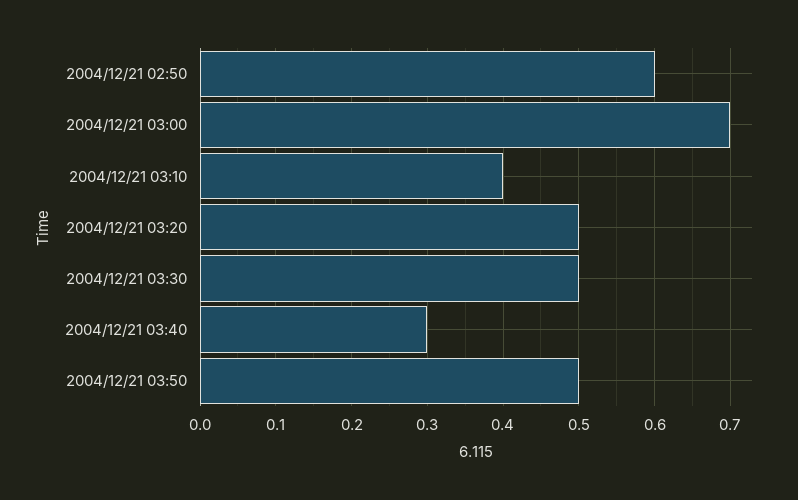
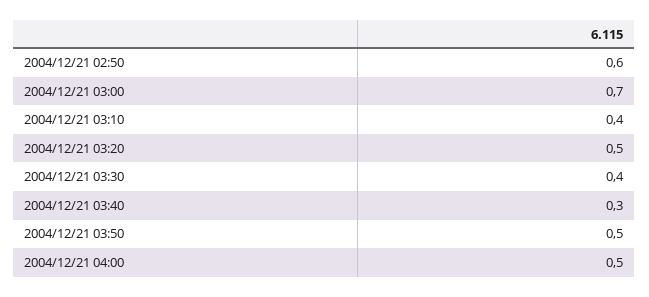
2004/12/21 03:30: 0.5 -> 0.4
2004/12/21 04:00: none -> 0.5

